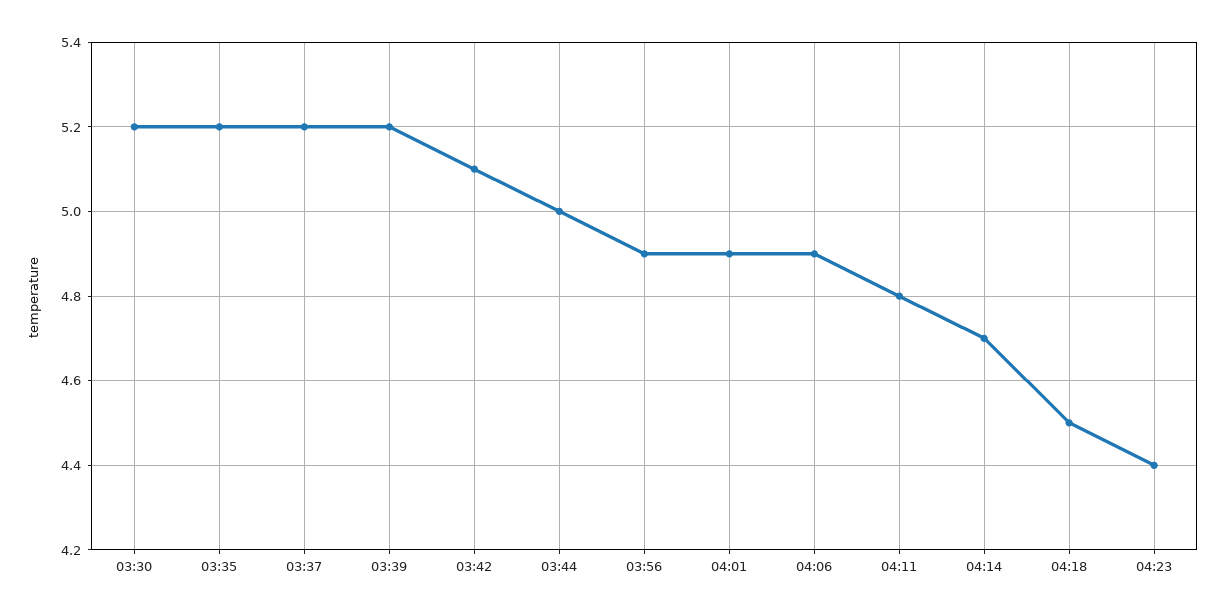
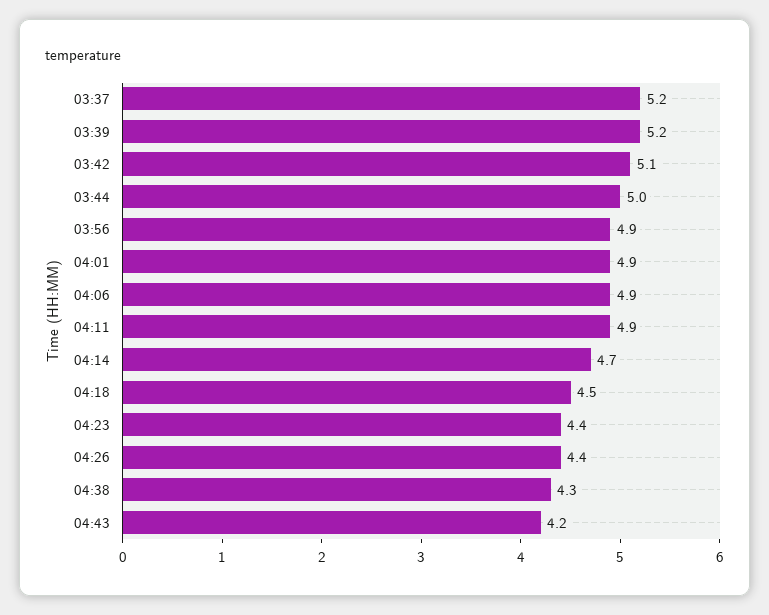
03:30: 5.2 -> none
03:35: 5.2 -> none
04:11: 4.8 -> 4.9
04:26: none -> 4.4
04:38: none -> 4.3
04:43: none -> 4.2

